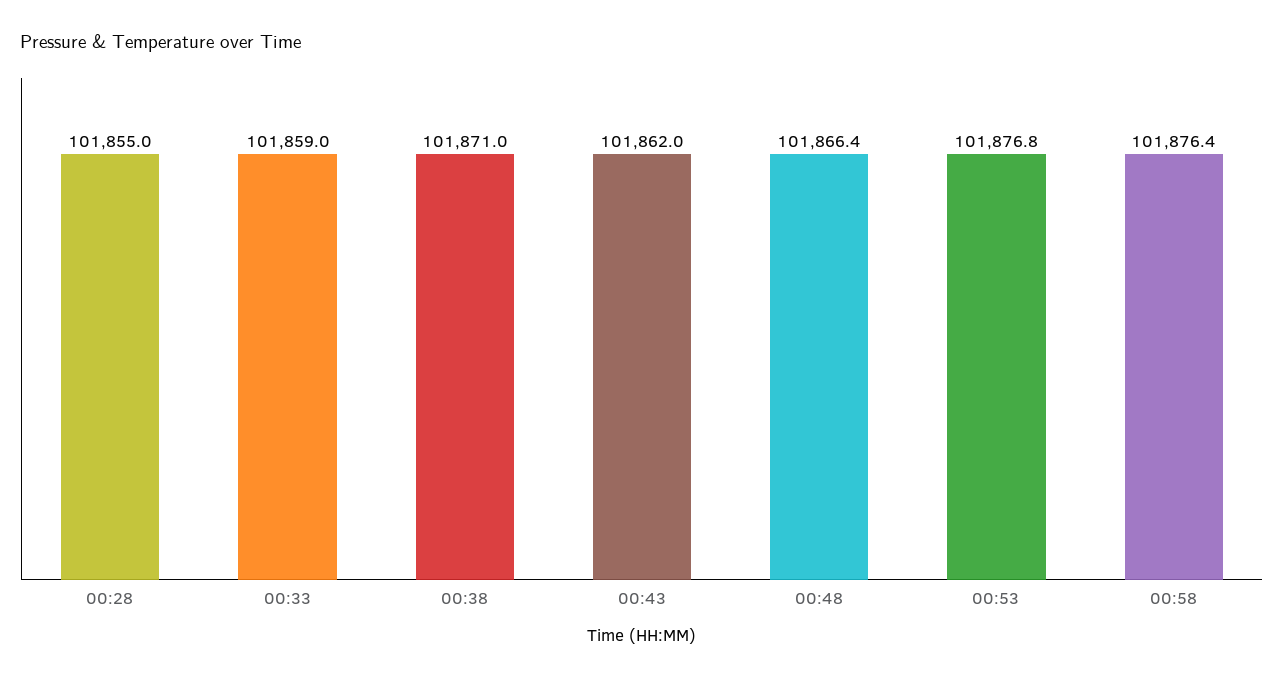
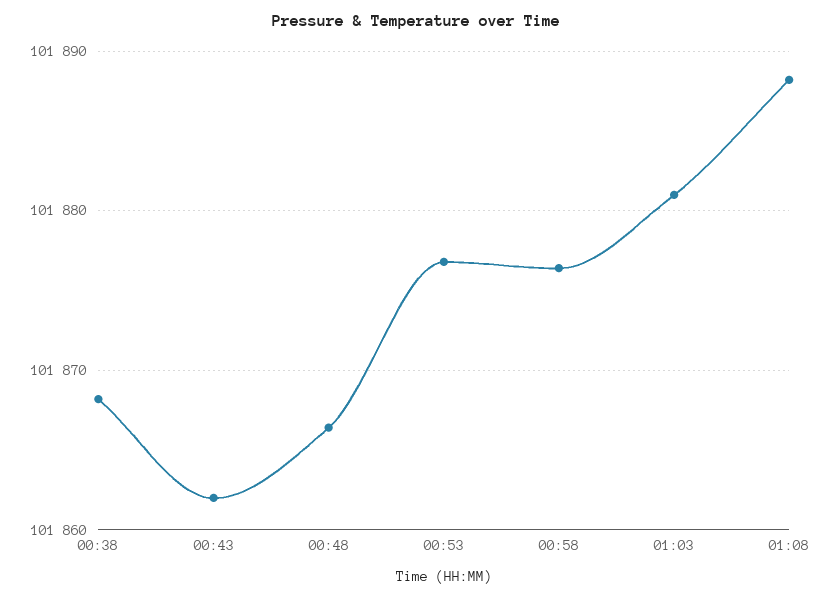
00:28: 101855 -> none
00:33: 101859 -> none
00:38: 101871 -> 101868
01:03: none -> 101881
01:08: none -> 101888

